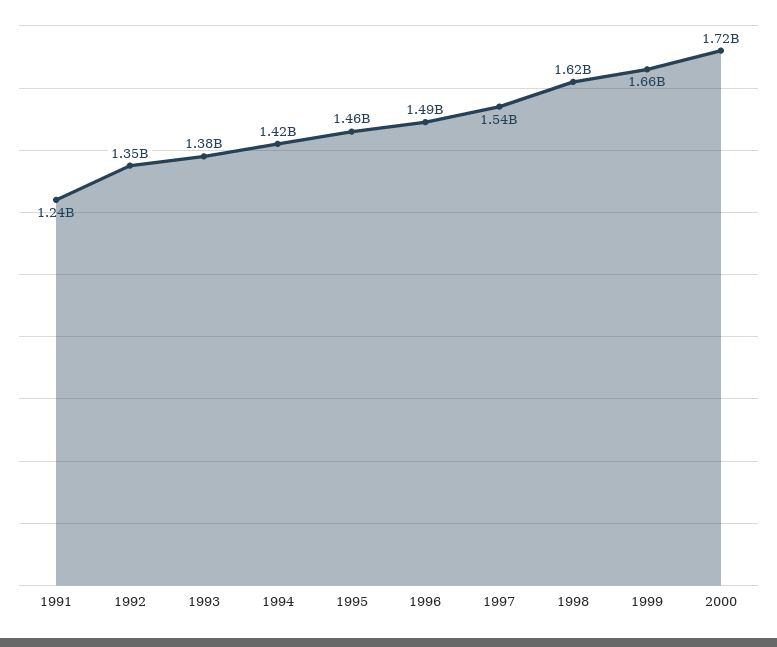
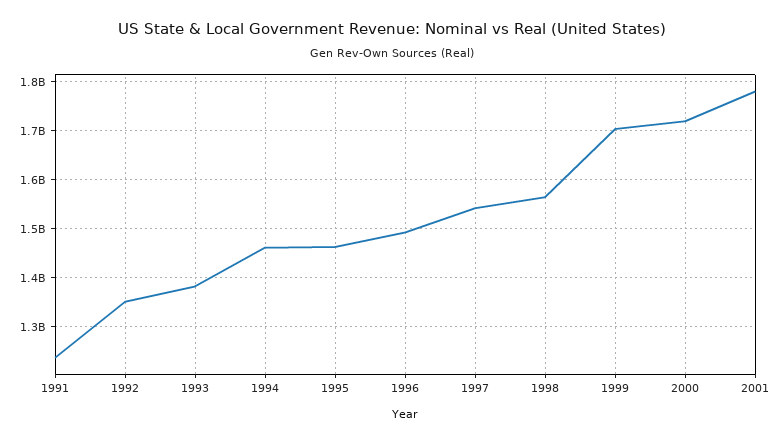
1994: 1420000000 -> 1460000000
1998: 1620000000 -> 1560000000
1999: 1660000000 -> 1700000000
2001: none -> 1780000000

